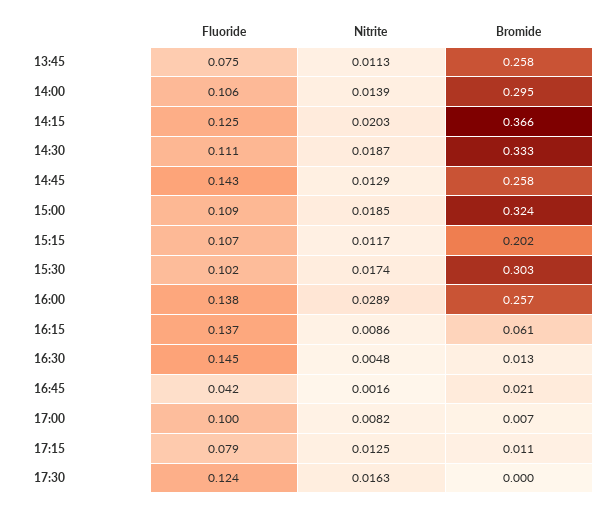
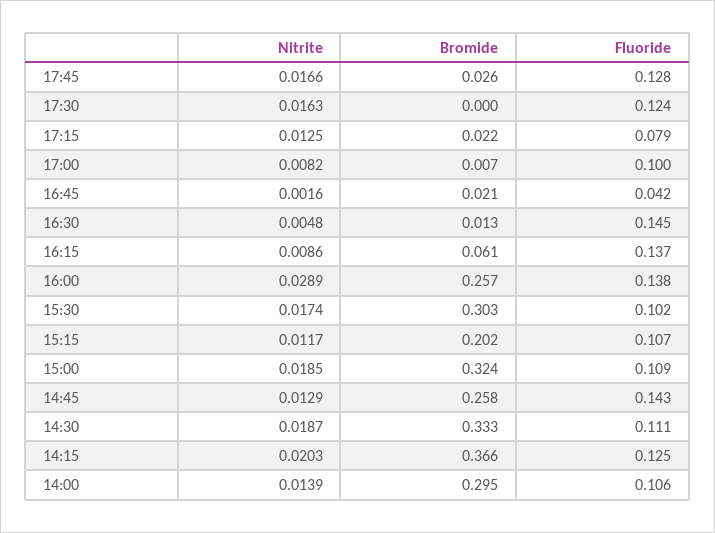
Fluoride, 13:45: 0.075 -> none
Nitrite, 13:45: 0.0113 -> none
Bromide, 13:45: 0.258 -> none
Bromide, 17:15: 0.011 -> 0.022
Nitrite, 17:45: none -> 0.0166
Bromide, 17:45: none -> 0.026
Fluoride, 17:45: none -> 0.128

